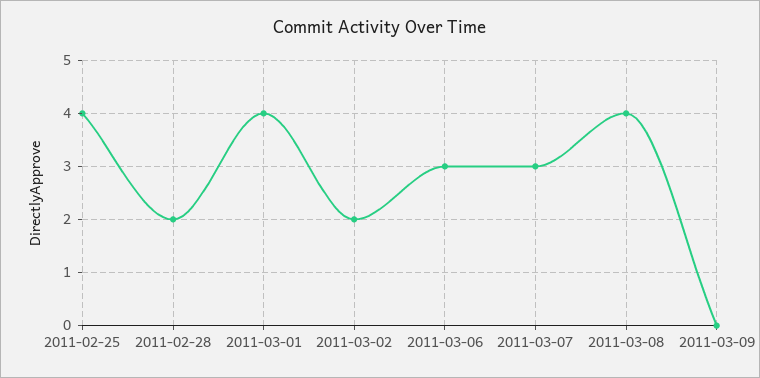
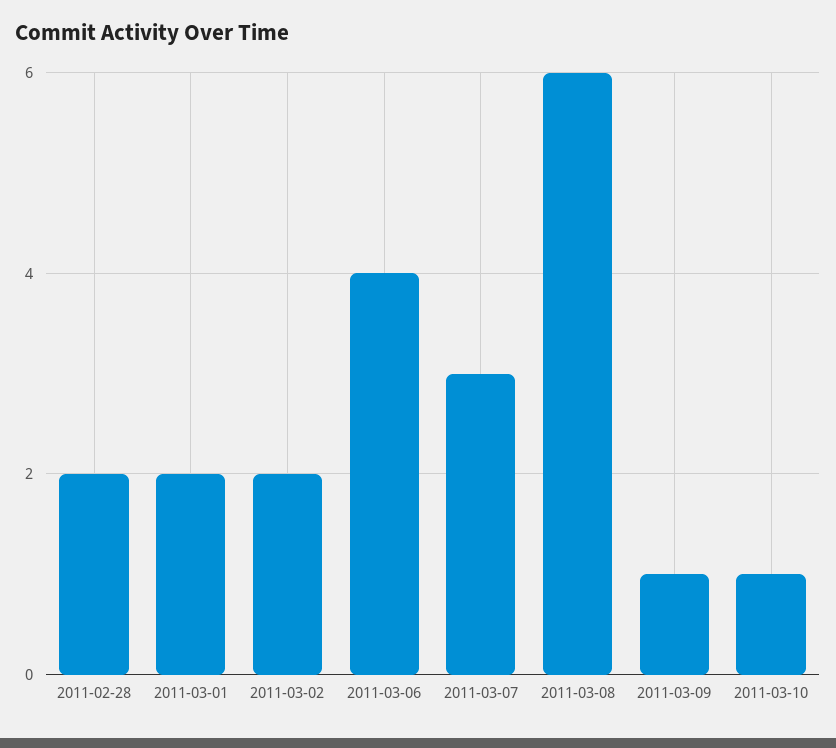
2011-02-25: 4 -> none
2011-03-01: 4 -> 2
2011-03-06: 3 -> 4
2011-03-08: 4 -> 6
2011-03-09: 0 -> 1
2011-03-10: none -> 1

